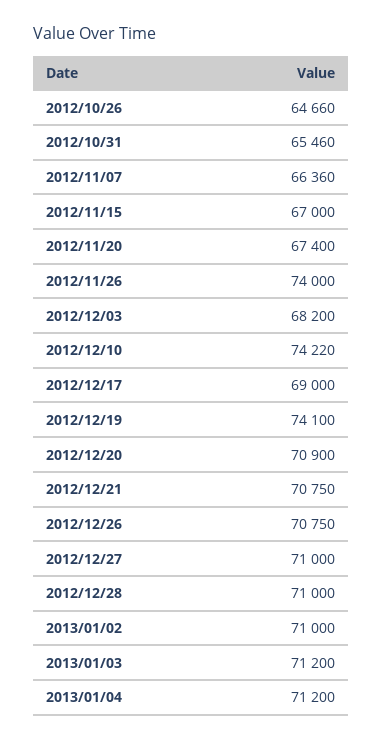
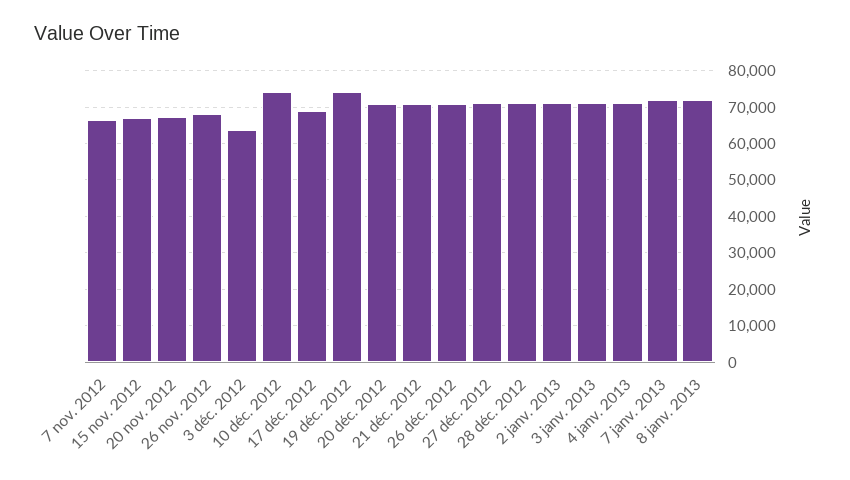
2012/10/26: 64660 -> none
2012/10/31: 65460 -> none
2012/11/26: 74000 -> 68000
2012/12/03: 68200 -> 64000
7 janv. 2013: none -> 72000
8 janv. 2013: none -> 72000

